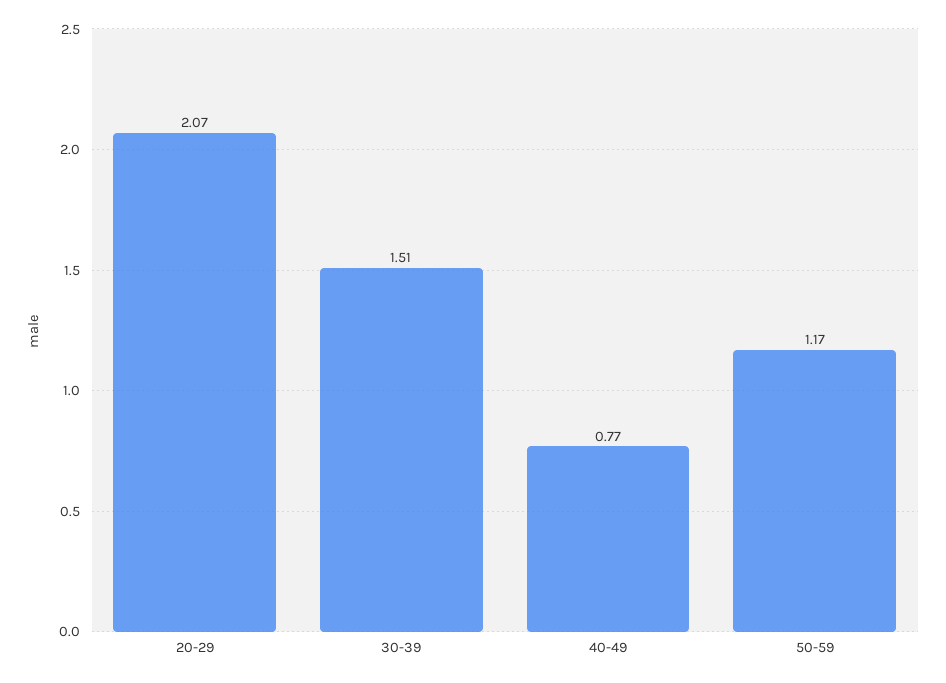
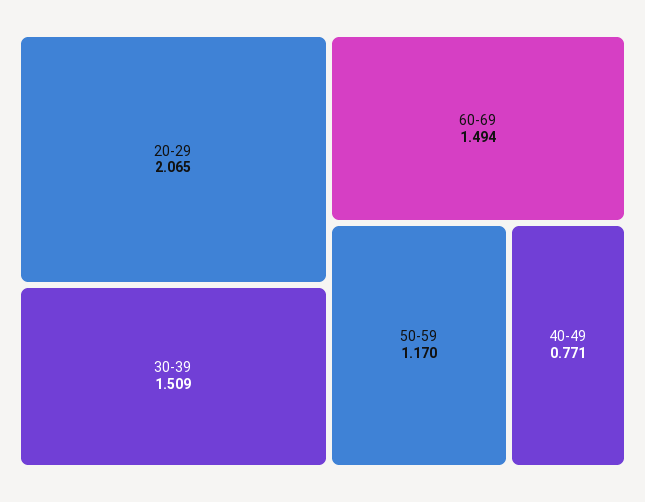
60-69: none -> 1.494

